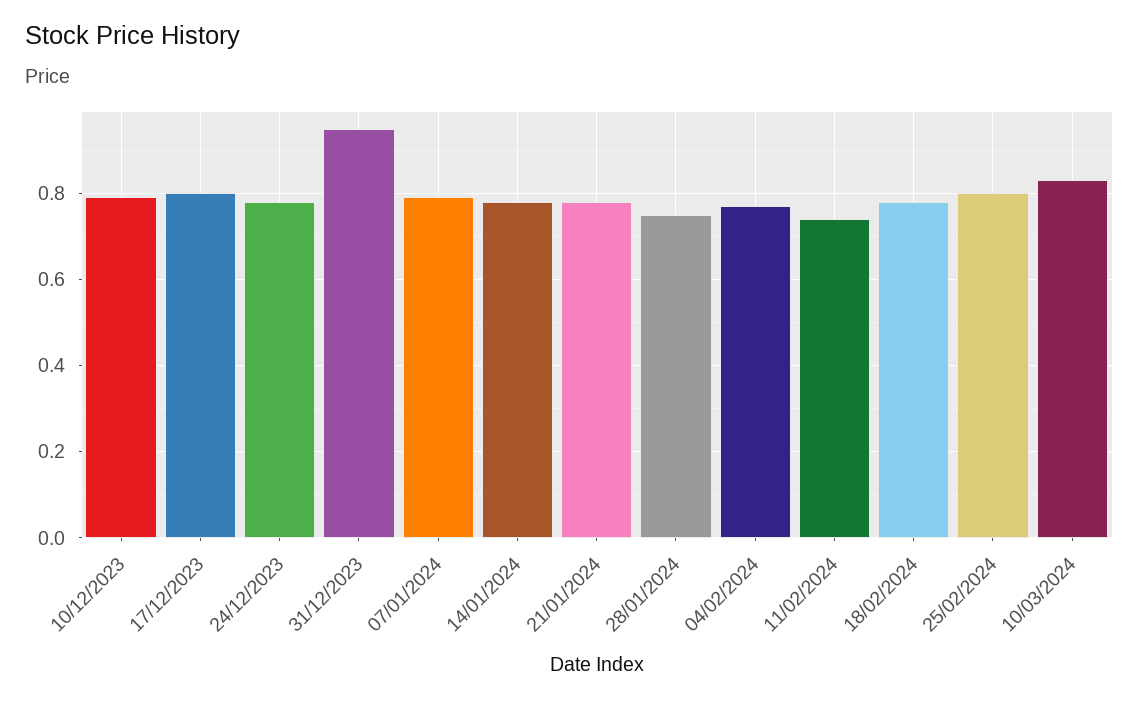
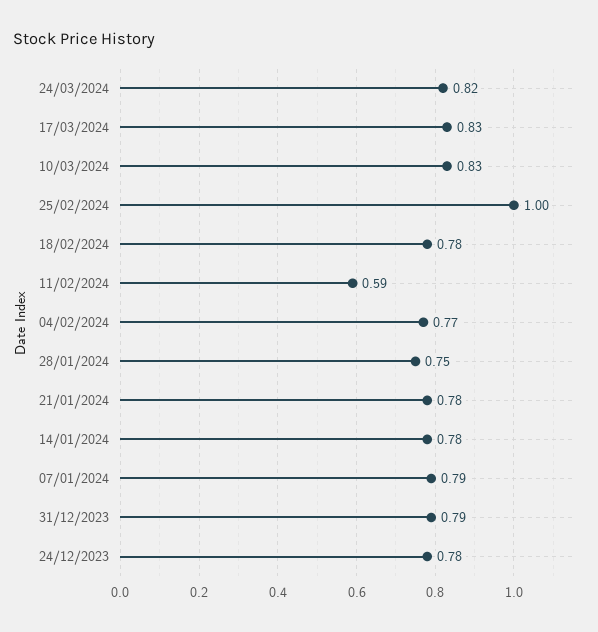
10/12/2023: 0.8 -> none
17/12/2023: 0.8 -> none
31/12/2023: 0.95 -> 0.79
11/02/2024: 0.75 -> 0.59
25/02/2024: 0.8 -> 1
24/03/2024: none -> 0.82
17/03/2024: none -> 0.83

